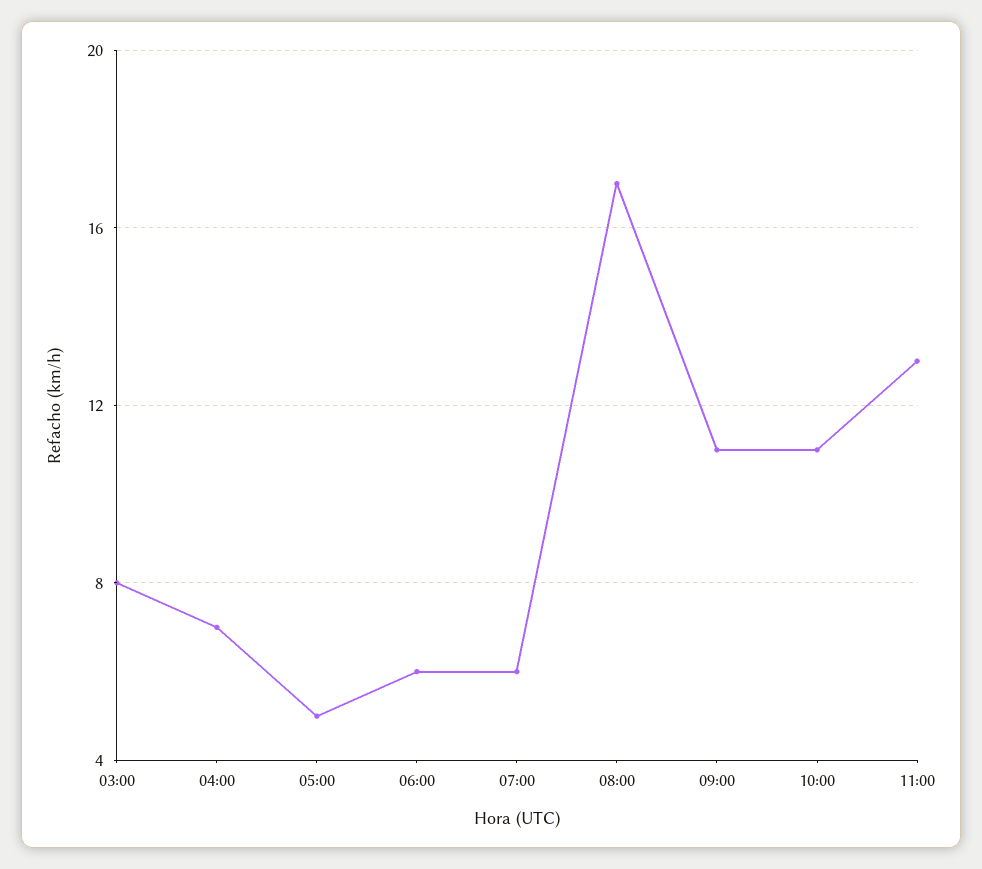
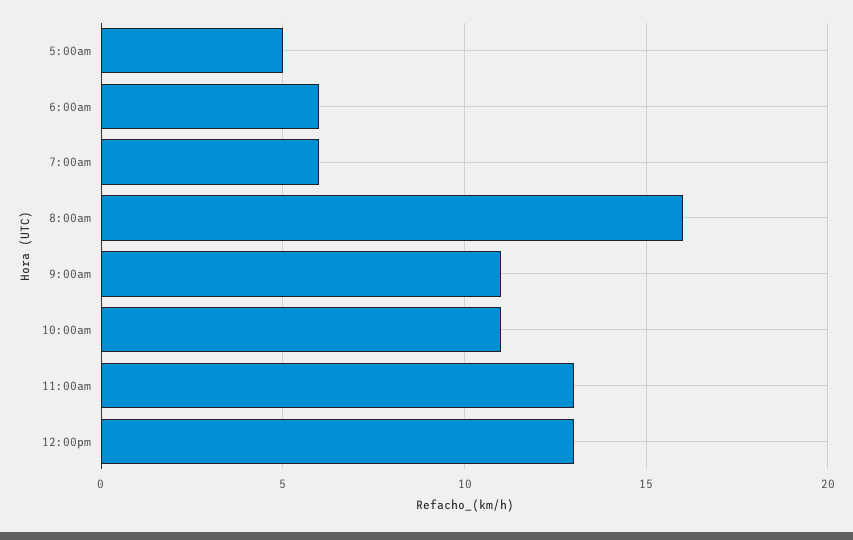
03:00: 8 -> none
04:00: 7 -> none
08:00: 17 -> 16
12:00pm: none -> 13

